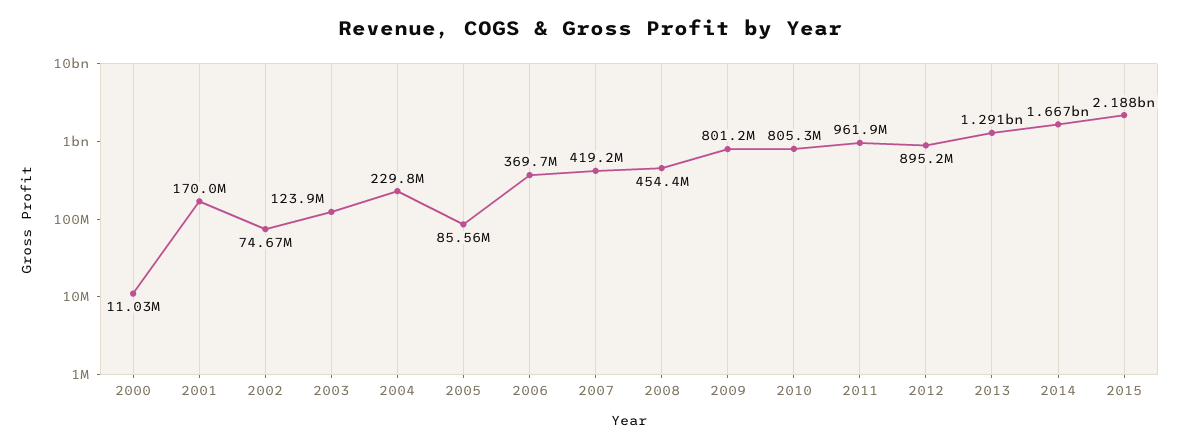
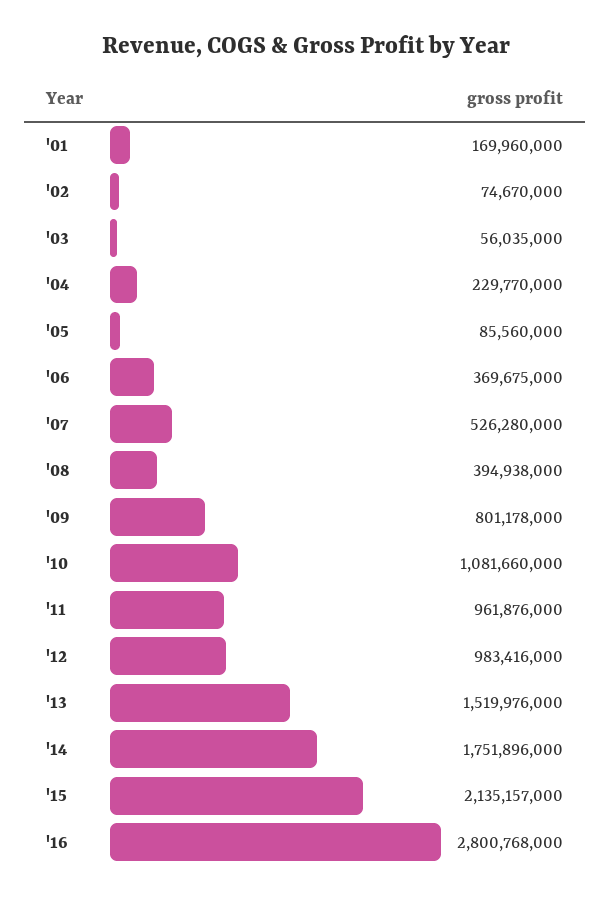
2000: 11030000 -> none
2003: 123900000 -> 56035000
2007: 419200000 -> 526280000
2008: 454400000 -> 394938000
2010: 805300000 -> 1081660000
2012: 895200000 -> 983416000
2013: 1291000000 -> 1519976000
2014: 1667000000 -> 1751896000
2015: 2188000000 -> 2135157000
'16: none -> 2800768000

